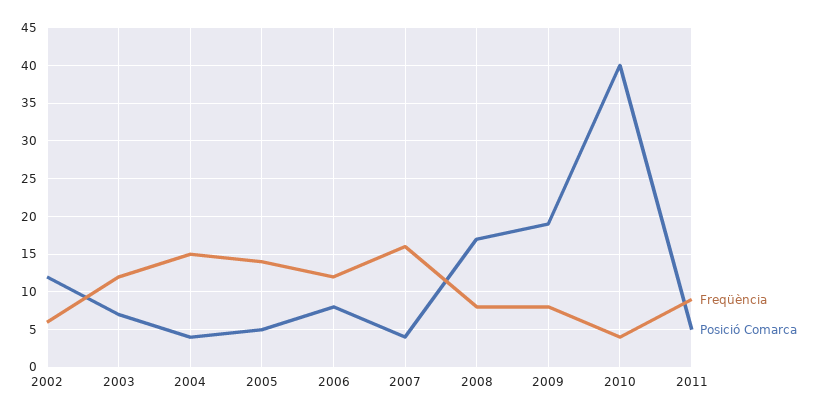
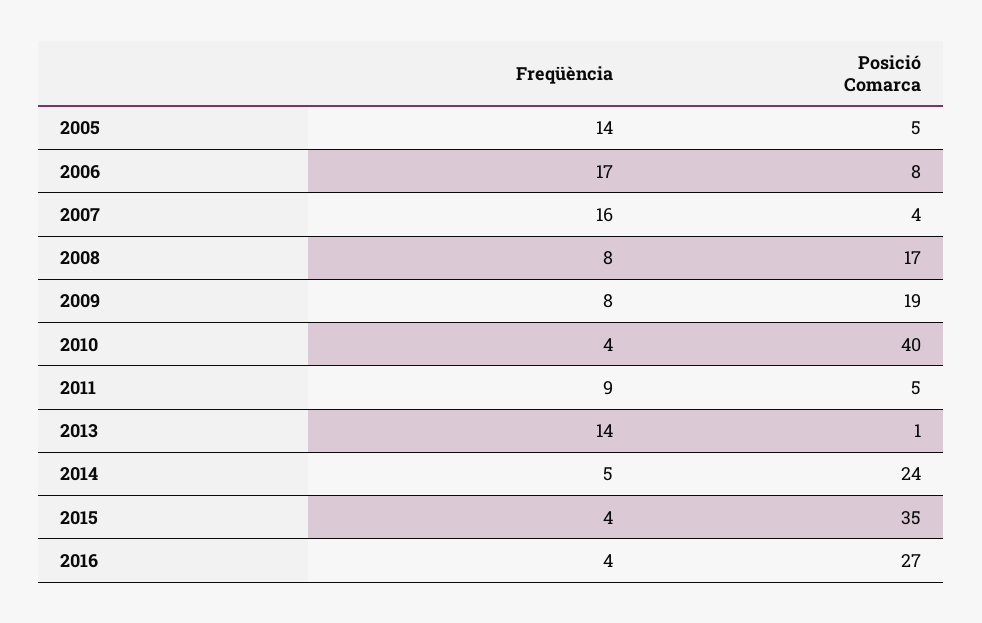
Freqüència, 2002: 6 -> none
Posició Comarca, 2002: 12 -> none
Freqüència, 2003: 12 -> none
Posició Comarca, 2003: 7 -> none
Freqüència, 2004: 15 -> none
Posició Comarca, 2004: 4 -> none
Freqüència, 2006: 12 -> 17
Freqüència, 2013: none -> 14
Posició Comarca, 2013: none -> 1
Freqüència, 2014: none -> 5
Posició Comarca, 2014: none -> 24
Freqüència, 2015: none -> 4
Posició Comarca, 2015: none -> 35
Freqüència, 2016: none -> 4
Posició Comarca, 2016: none -> 27

